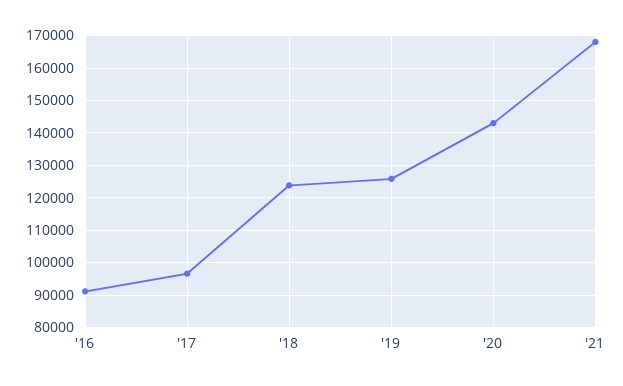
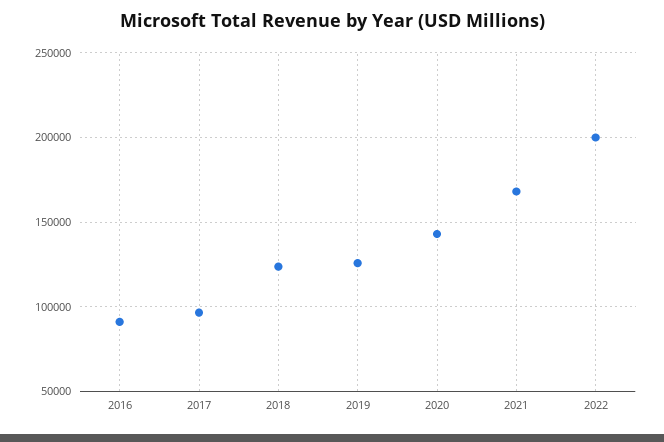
2022: none -> 200000

